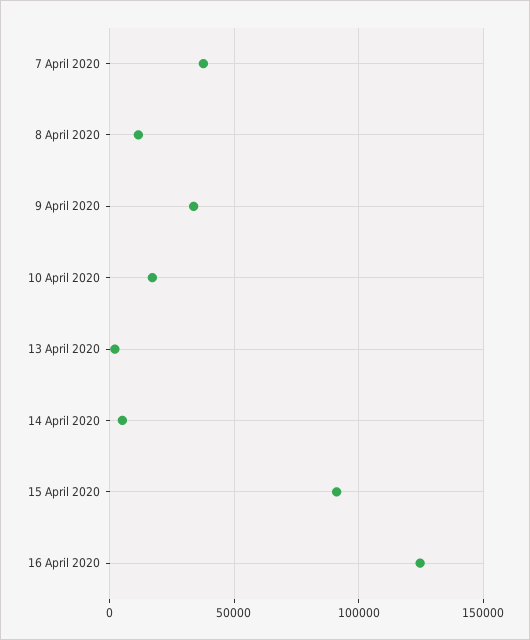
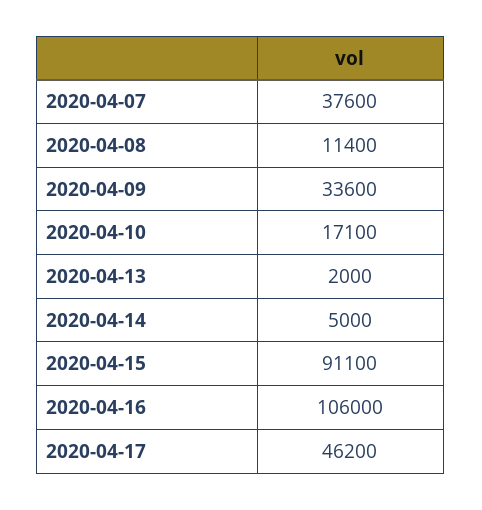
16 April 2020: 125000 -> 106000
2020-04-17: none -> 46200

